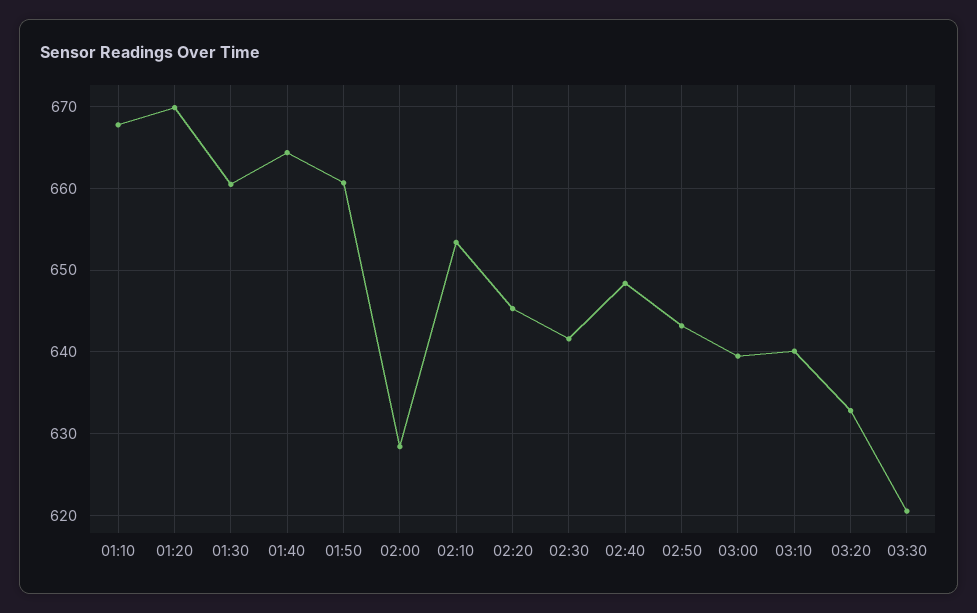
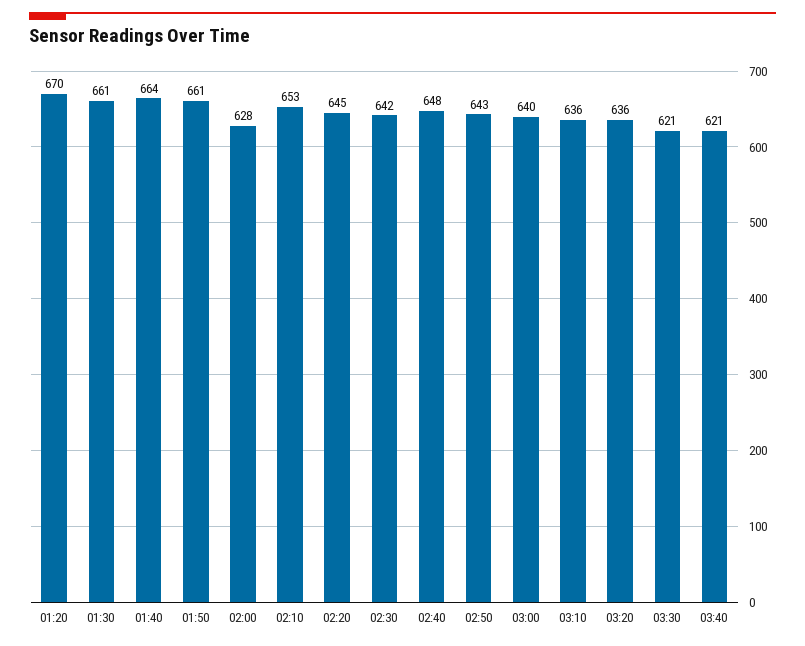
01:10: 668 -> none
03:10: 640 -> 636
03:20: 633 -> 636
03:40: none -> 621

